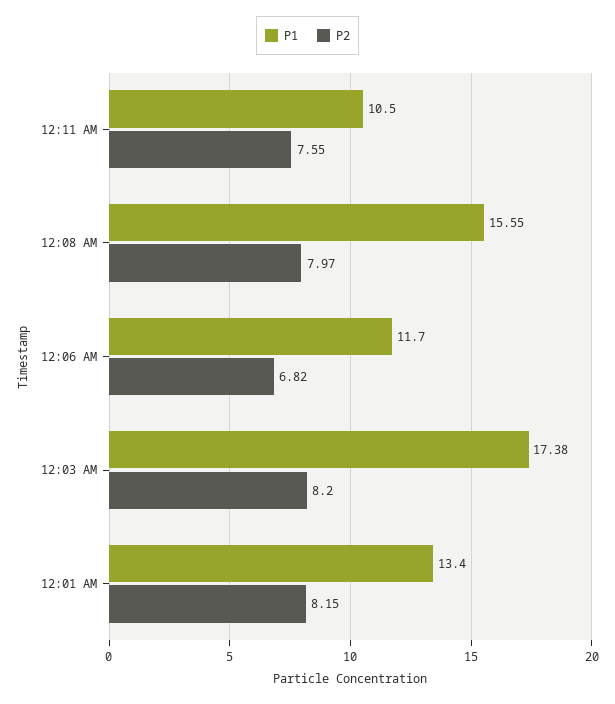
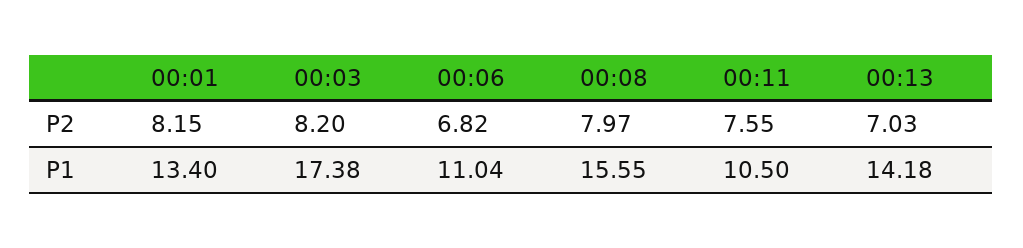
P1, 12:06 AM: 11.7 -> 11.04
P2, 00:13: none -> 7.03
P1, 00:13: none -> 14.18

